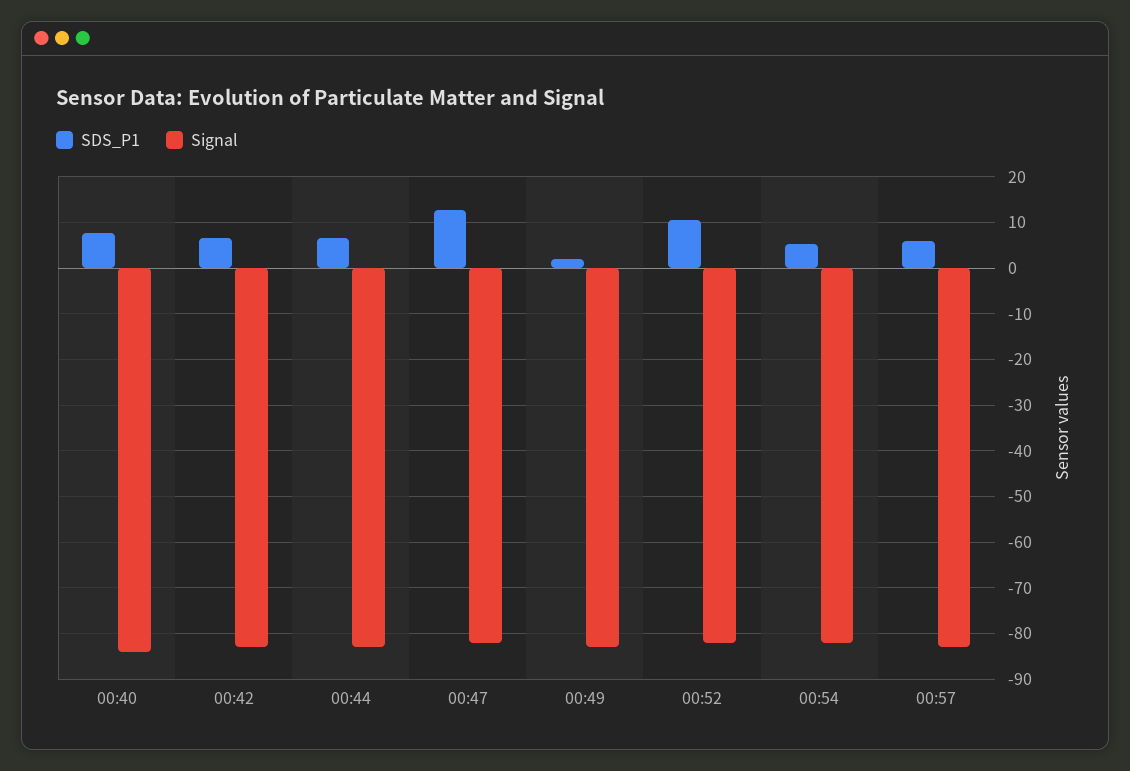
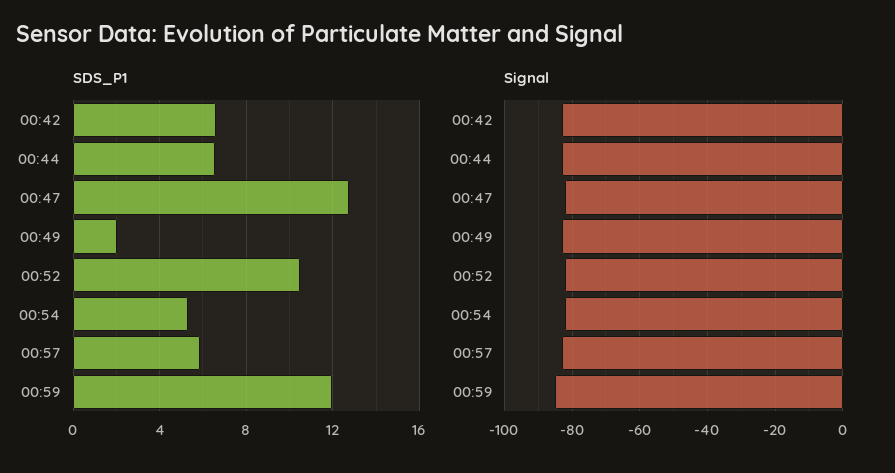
SDS_P1, 00:40: 8 -> none
Signal, 00:40: -84 -> none
SDS_P1, 00:59: none -> 12
Signal, 00:59: none -> -85

